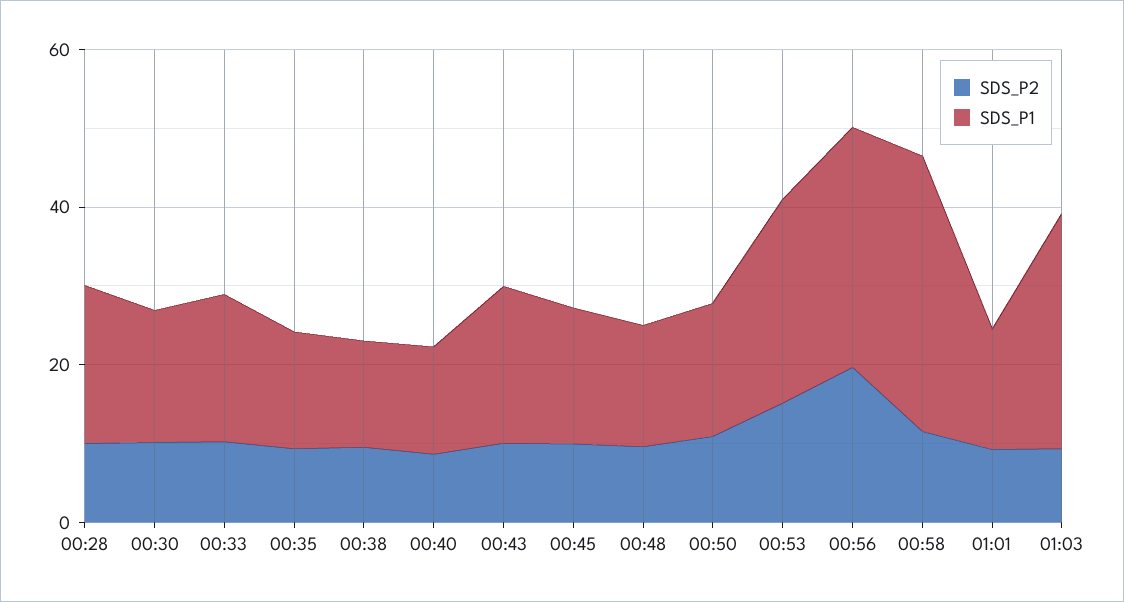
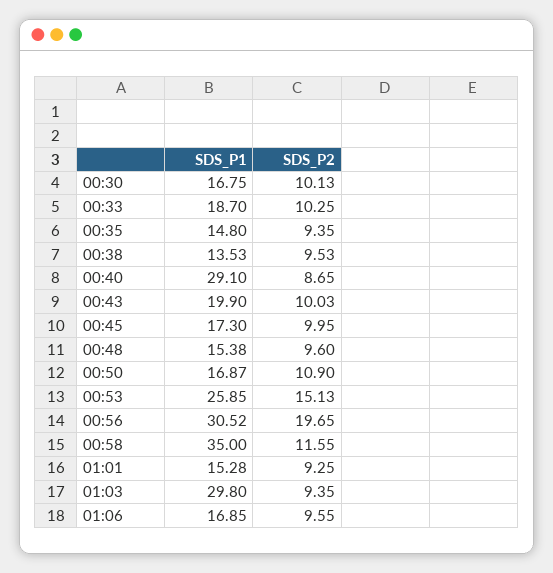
SDS_P2, 00:28: 10 -> none
SDS_P1, 00:28: 20 -> none
SDS_P1, 00:40: 15 -> 29.1
SDS_P1, 01:06: none -> 16.85
SDS_P2, 01:06: none -> 9.55

